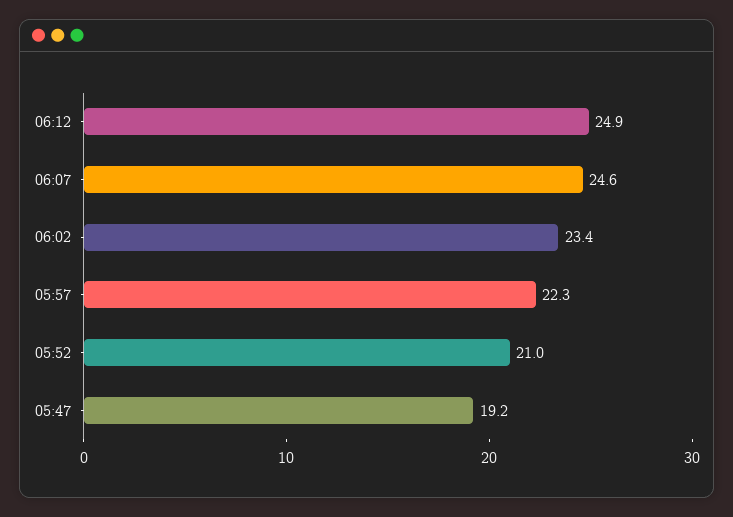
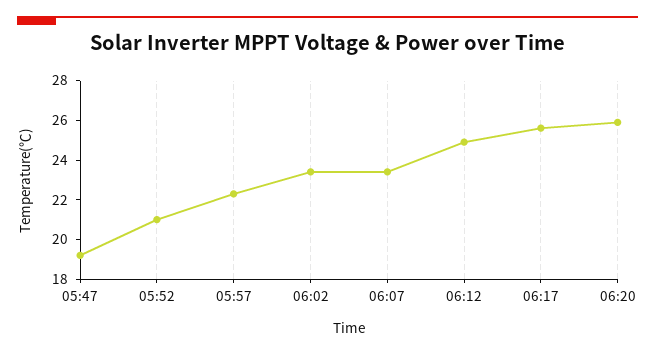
06:07: 24.6 -> 23.5
06:17: none -> 25.5
06:20: none -> 26

